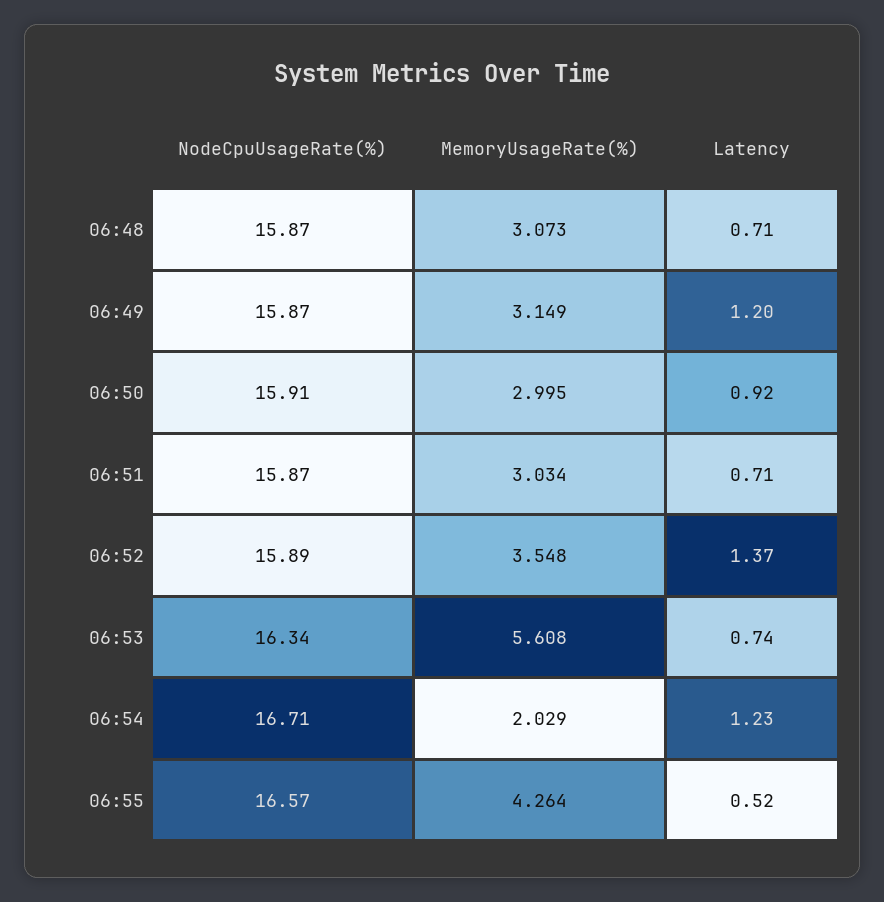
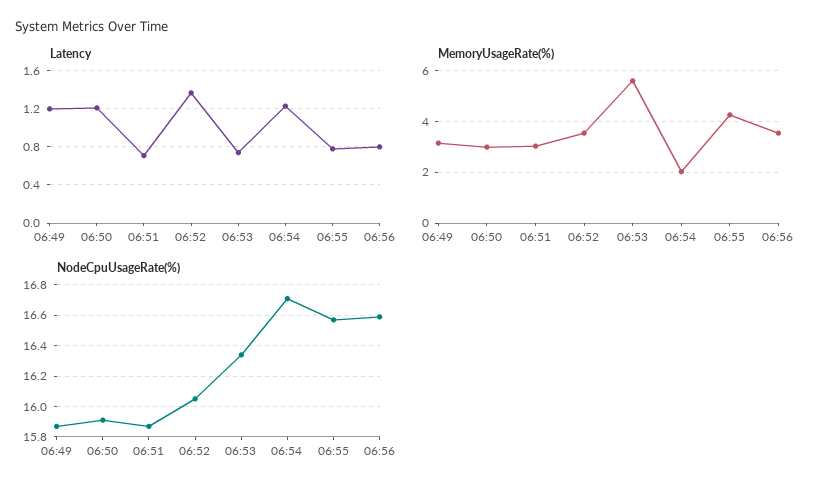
NodeCpuUsageRate(%), 06:48: 15.87 -> none
MemoryUsageRate(%), 06:48: 3.073 -> none
Latency, 06:48: 0.71 -> none
Latency, 06:50: 0.92 -> 1.2
NodeCpuUsageRate(%), 06:52: 15.89 -> 16.05
Latency, 06:55: 0.52 -> 0.8
Latency, 06:56: none -> 0.8
MemoryUsageRate(%), 06:56: none -> 3.5
NodeCpuUsageRate(%), 06:56: none -> 16.6

